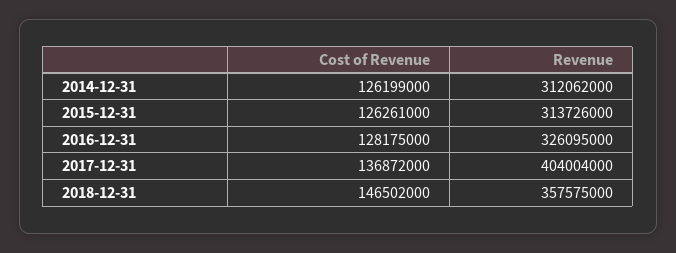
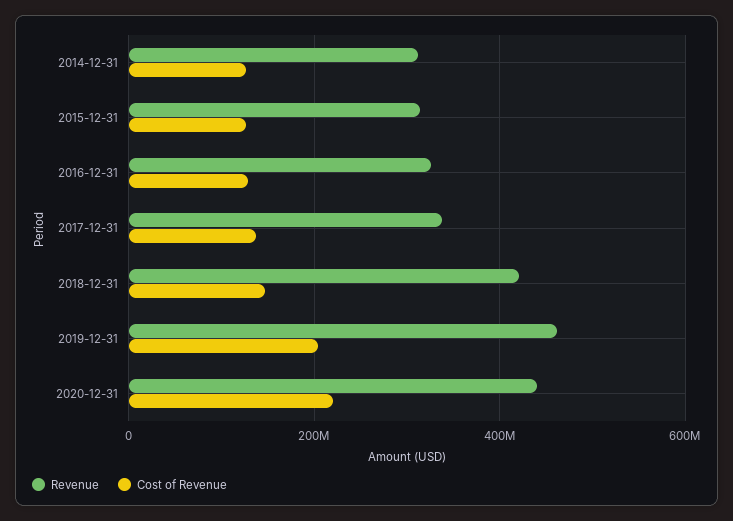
Revenue, 2017-12-31: 404004000 -> 340000000
Revenue, 2018-12-31: 357575000 -> 420000000
Revenue, 2019-12-31: none -> 460000000
Cost of Revenue, 2019-12-31: none -> 200000000
Revenue, 2020-12-31: none -> 440000000
Cost of Revenue, 2020-12-31: none -> 220000000

